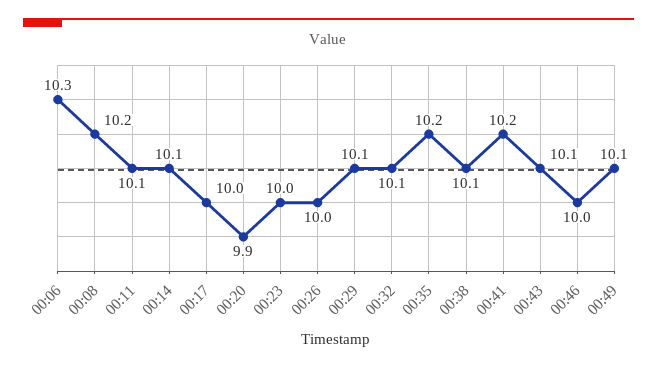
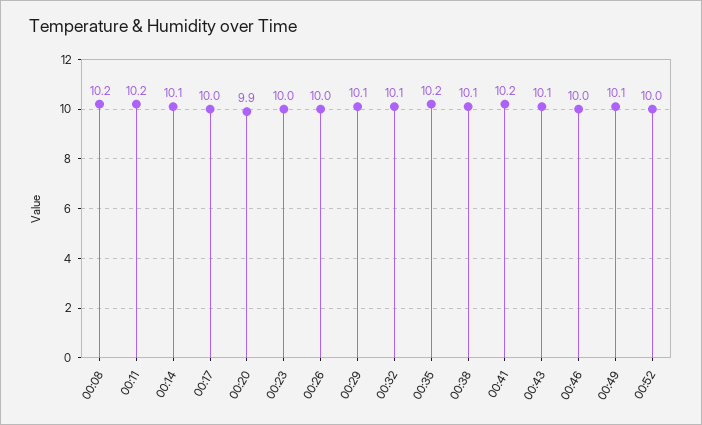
00:06: 10.3 -> none
00:11: 10.1 -> 10.2
00:52: none -> 10

